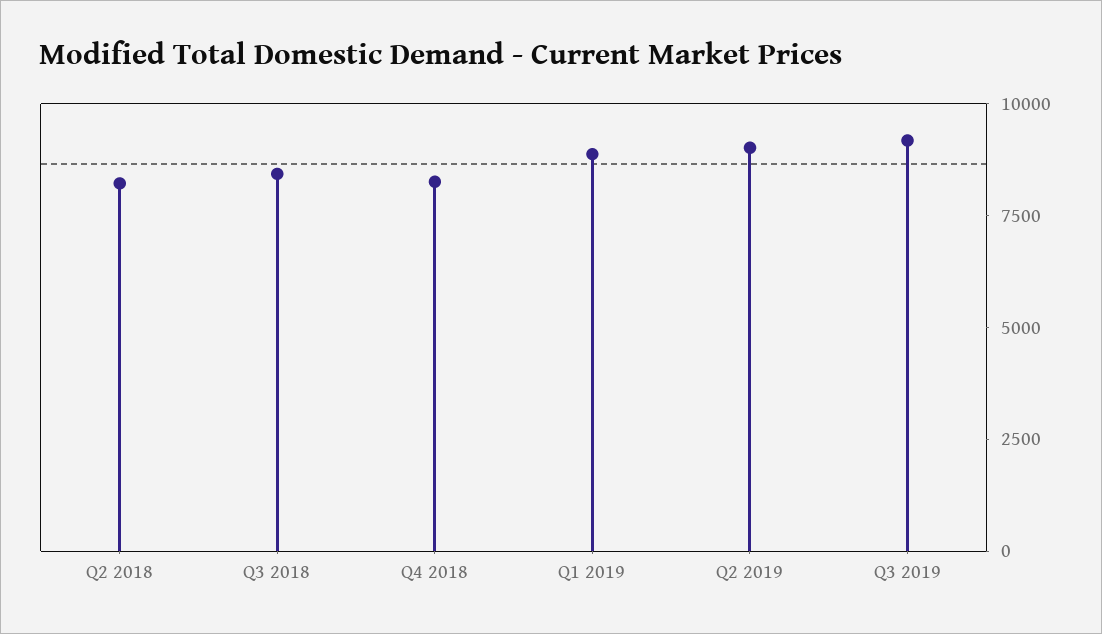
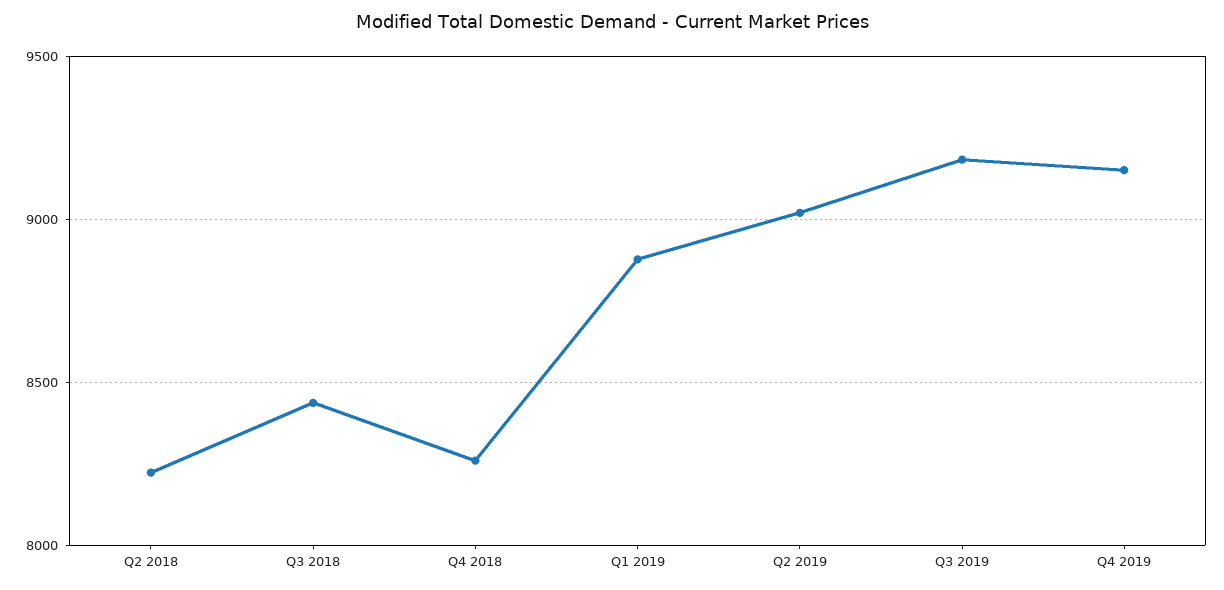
Q4 2019: none -> 9150

